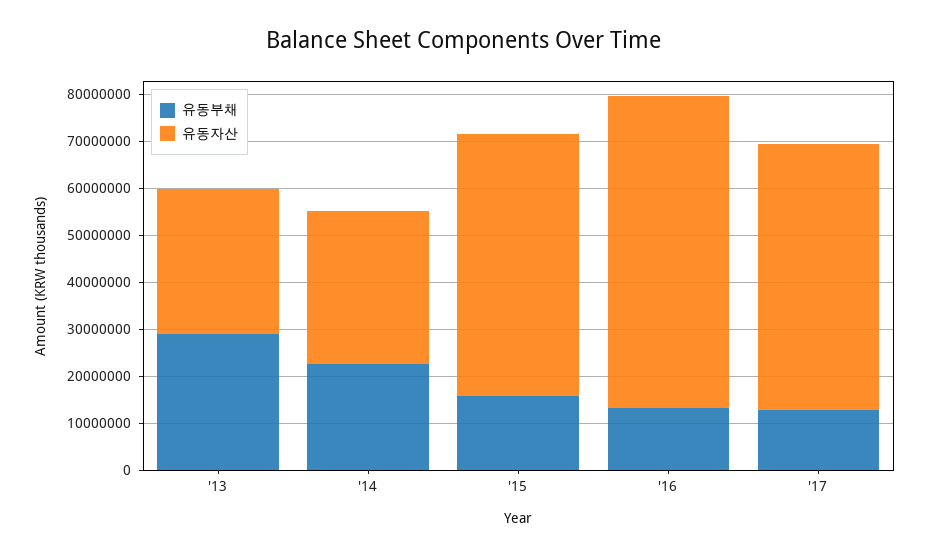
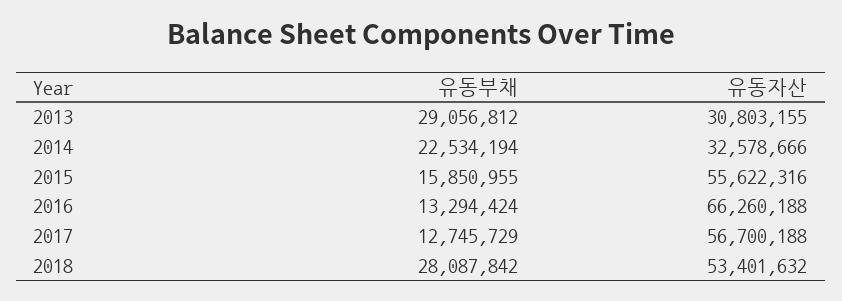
유동부채, 2018: none -> 28087842
유동자산, 2018: none -> 53401632

